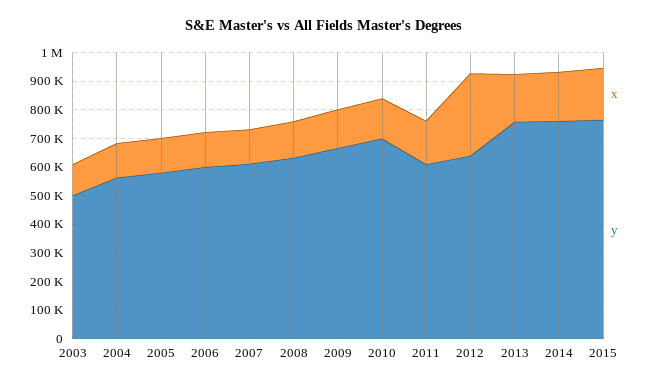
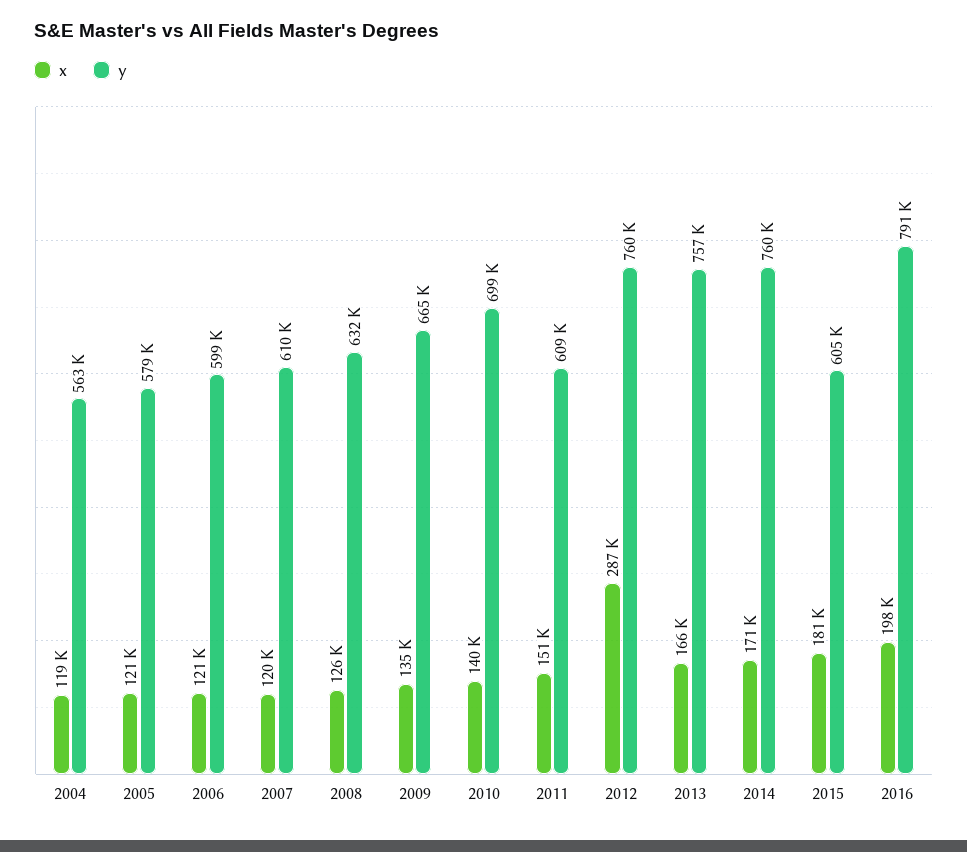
x, 2003: 100000 -> none
y, 2003: 500000 -> none
y, 2012: 650000 -> 760000
y, 2015: 750000 -> 605000
x, 2016: none -> 198000
y, 2016: none -> 791000

